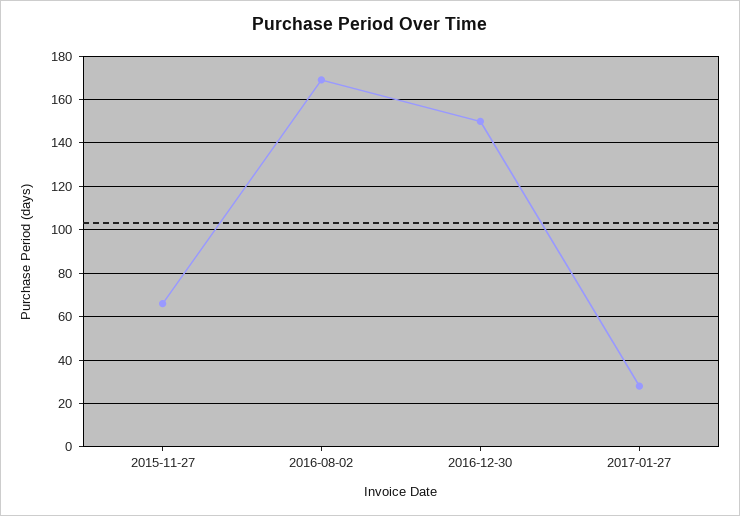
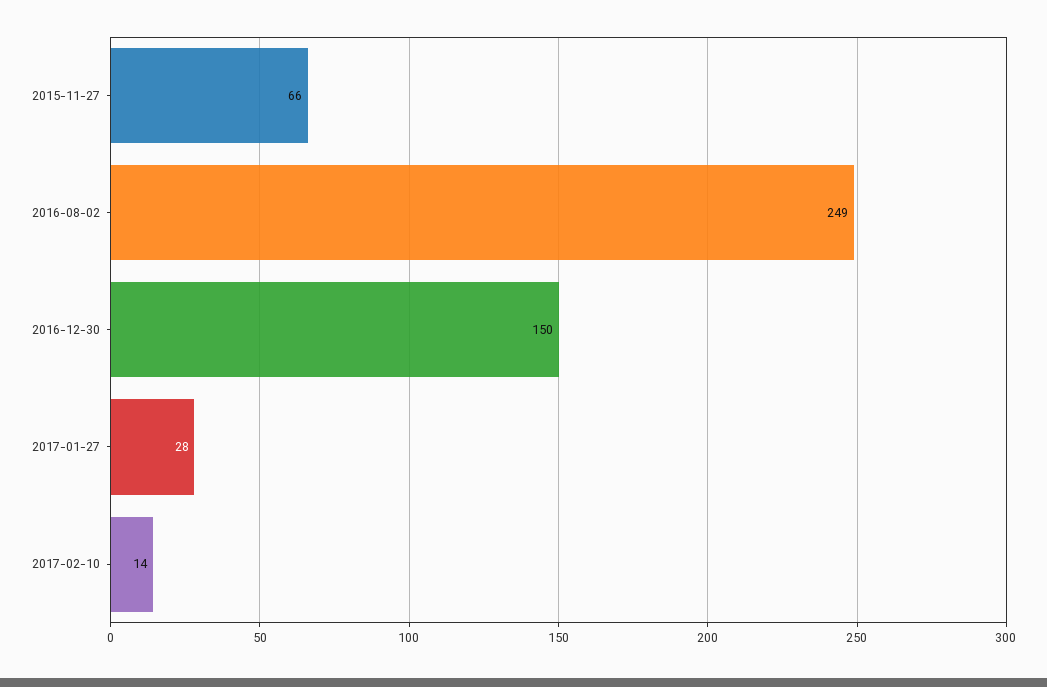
2016-08-02: 170 -> 249
2017-02-10: none -> 14

